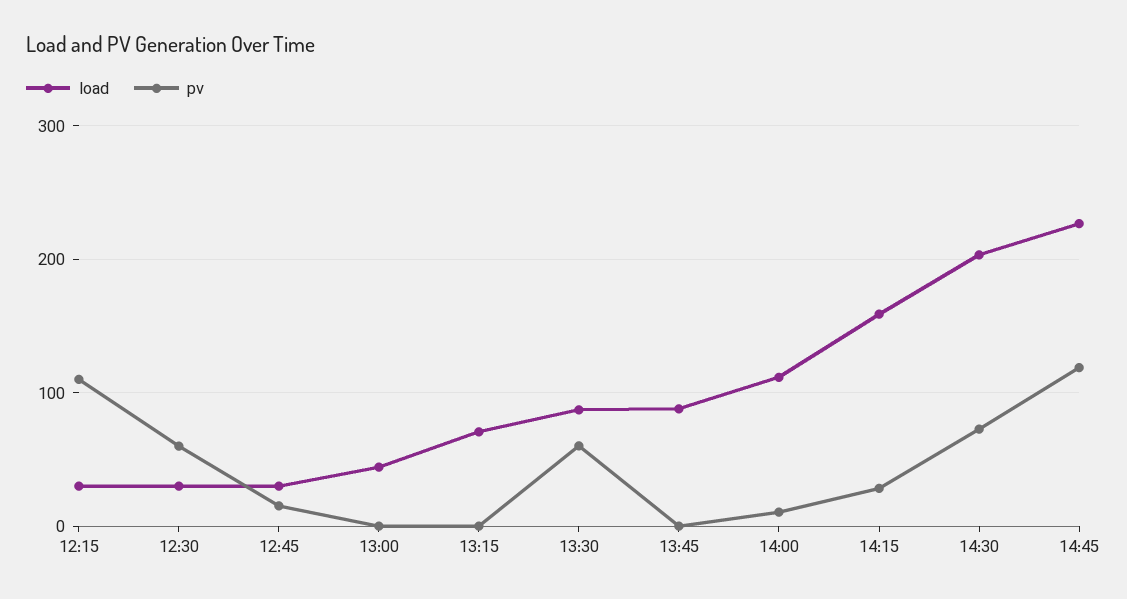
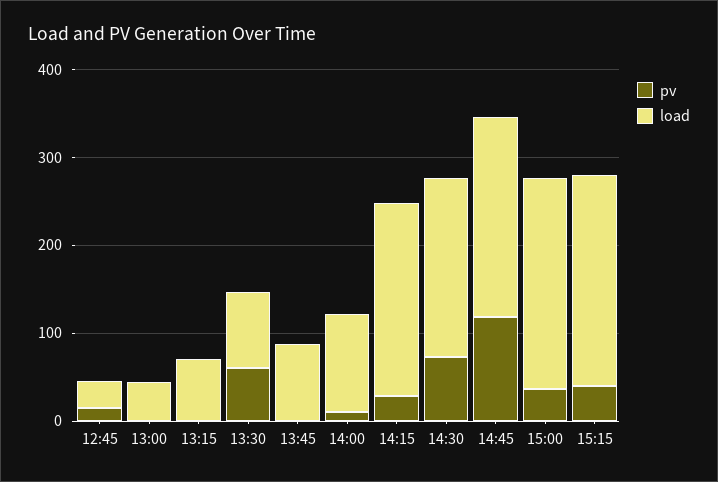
load, 12:15: 30 -> none
pv, 12:15: 110 -> none
load, 12:30: 30 -> none
pv, 12:30: 60 -> none
load, 14:15: 160 -> 220
pv, 15:00: none -> 40
load, 15:00: none -> 240
pv, 15:15: none -> 40
load, 15:15: none -> 240

